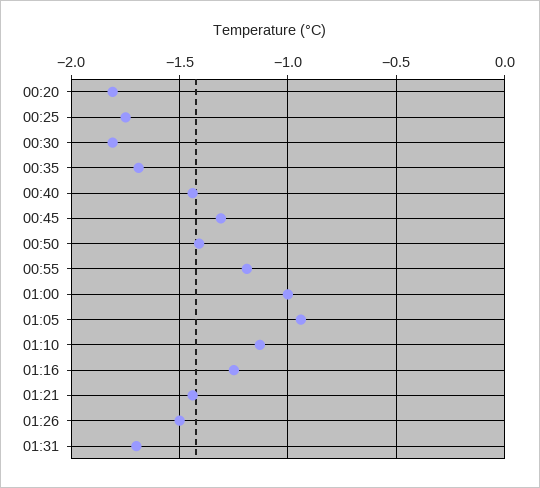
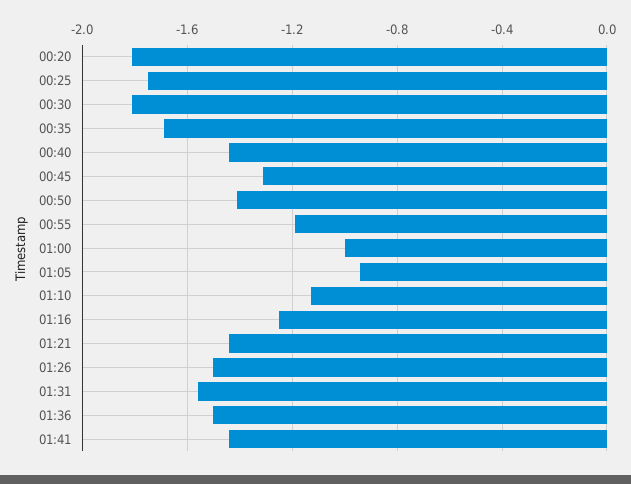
01:31: -1.7 -> -1.55
01:36: none -> -1.5
01:41: none -> -1.45

